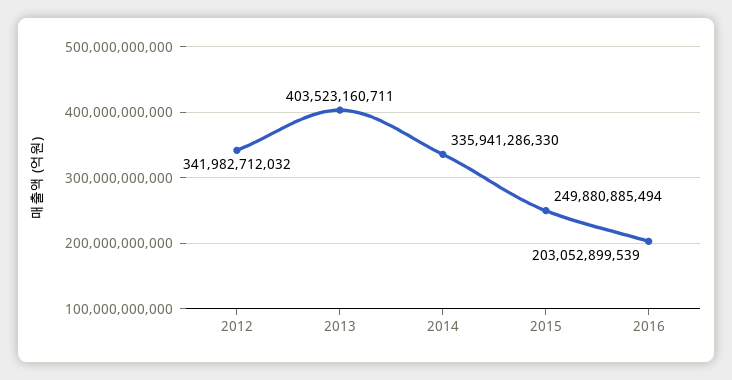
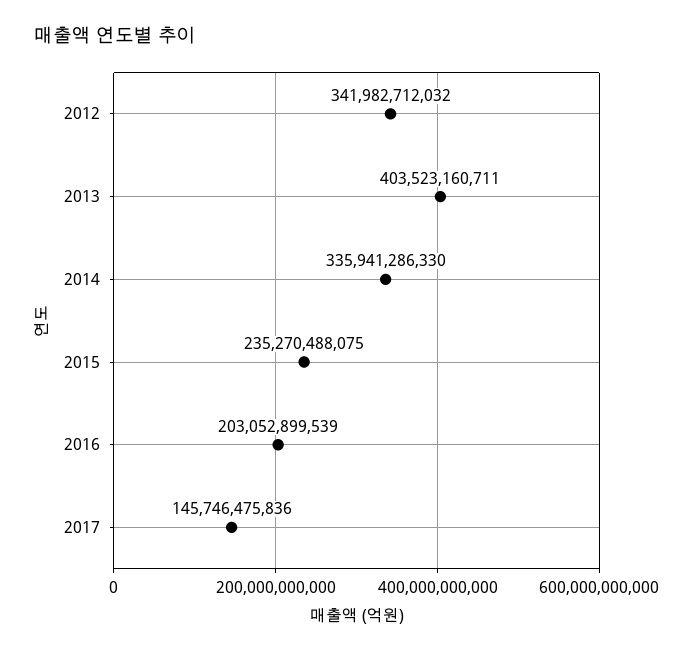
2015: 249880885494 -> 235270488075
2017: none -> 145746475836

